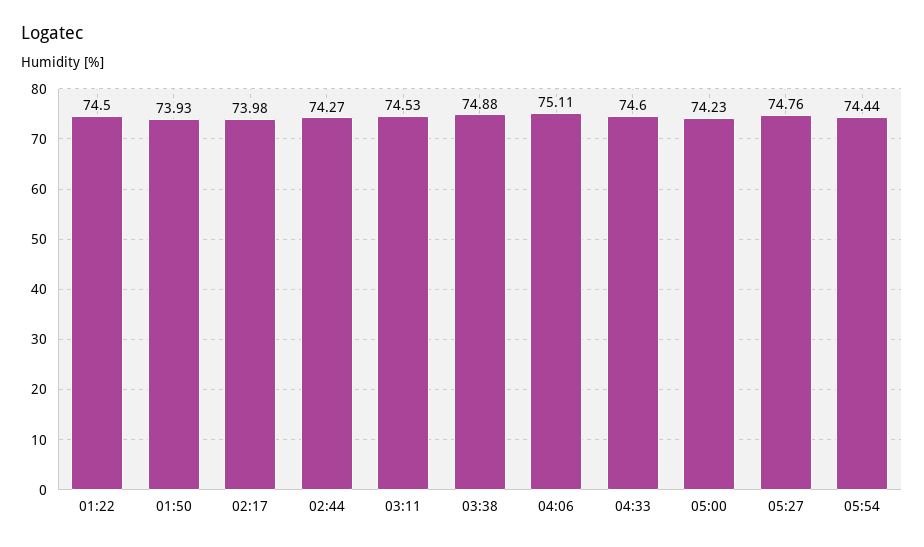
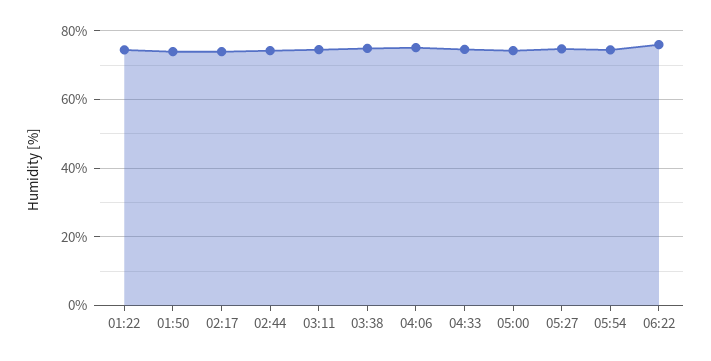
06:22: none -> 76

